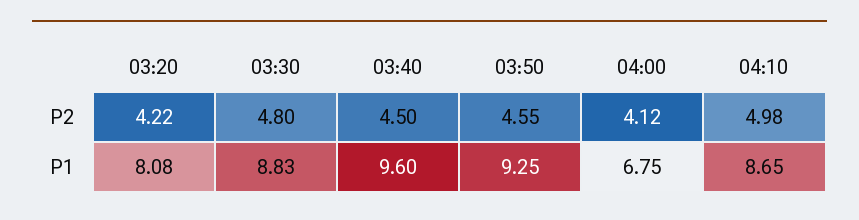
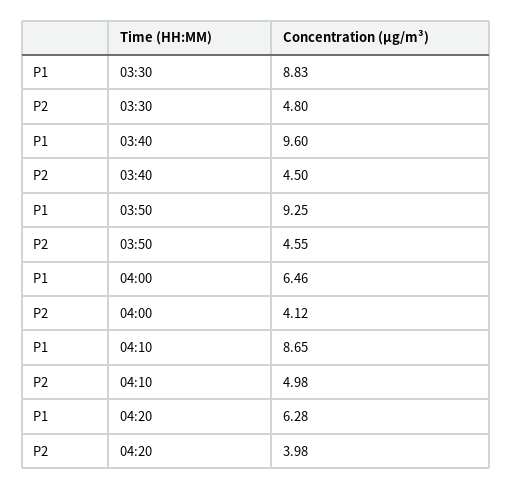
03:20, P2: 4.22 -> none
03:20, P1: 8.08 -> none
04:00, P1: 6.75 -> 6.46
04:20, P1: none -> 6.28
04:20, P2: none -> 3.98

